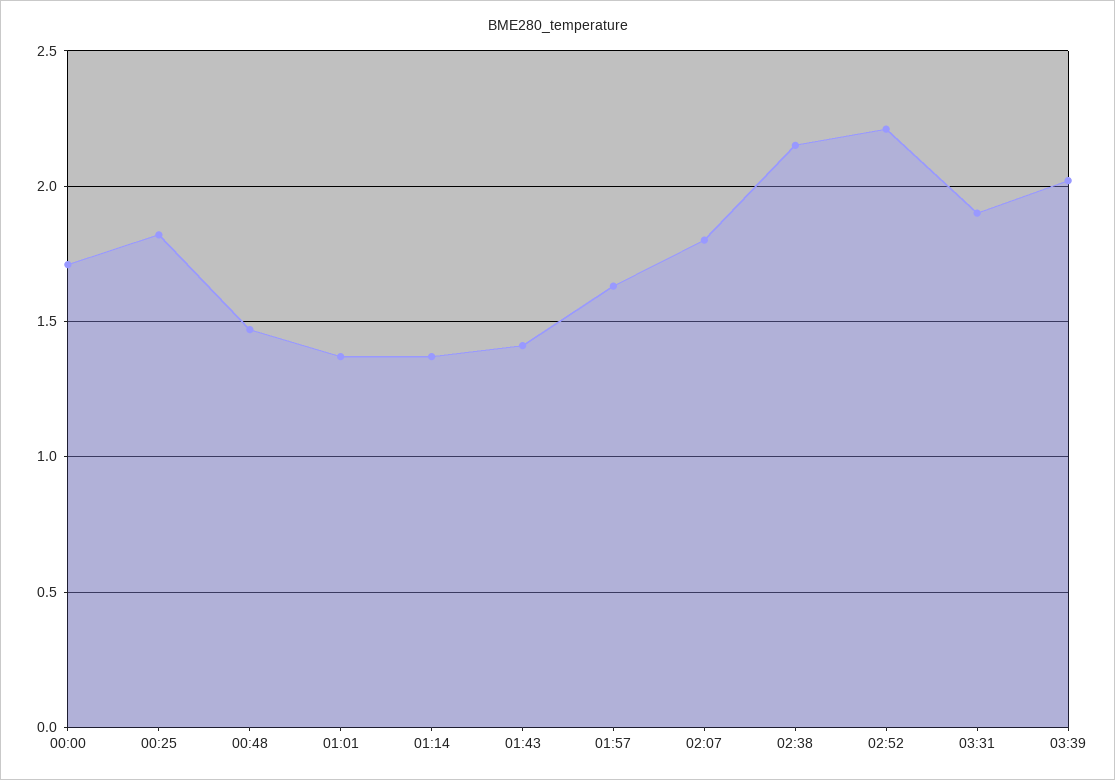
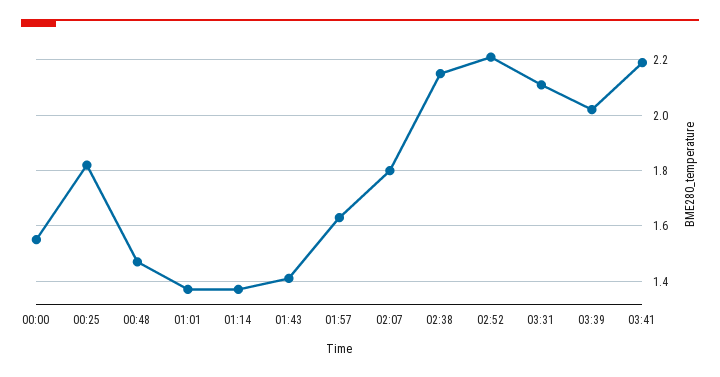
00:00: 1.7 -> 1.55
03:31: 1.9 -> 2.1
03:41: none -> 2.2

